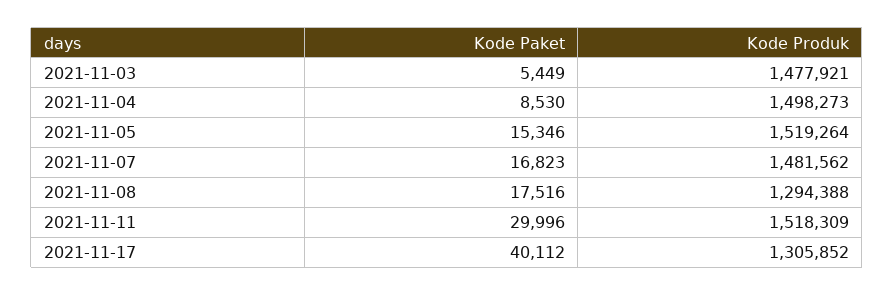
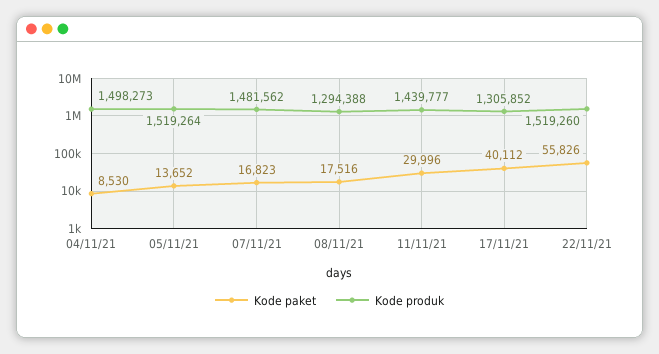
Kode Paket, 2021-11-03: 5449 -> none
Kode Produk, 2021-11-03: 1477921 -> none
Kode Paket, 2021-11-05: 15346 -> 13652
Kode Produk, 2021-11-11: 1518309 -> 1439777
Kode Paket, 22/11/21: none -> 55826
Kode Produk, 22/11/21: none -> 1519260

